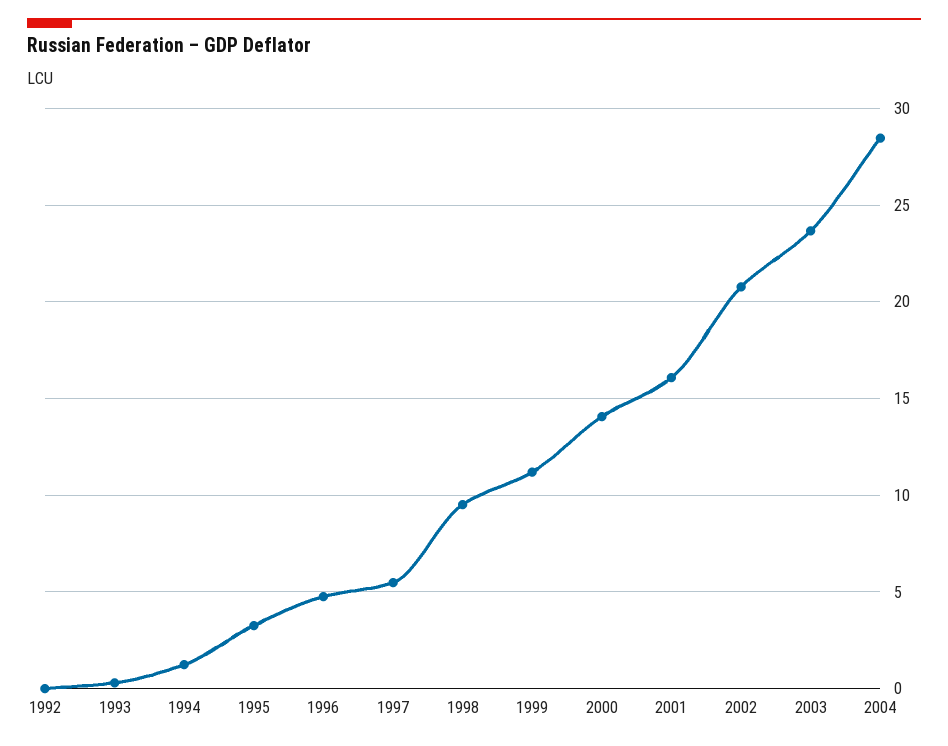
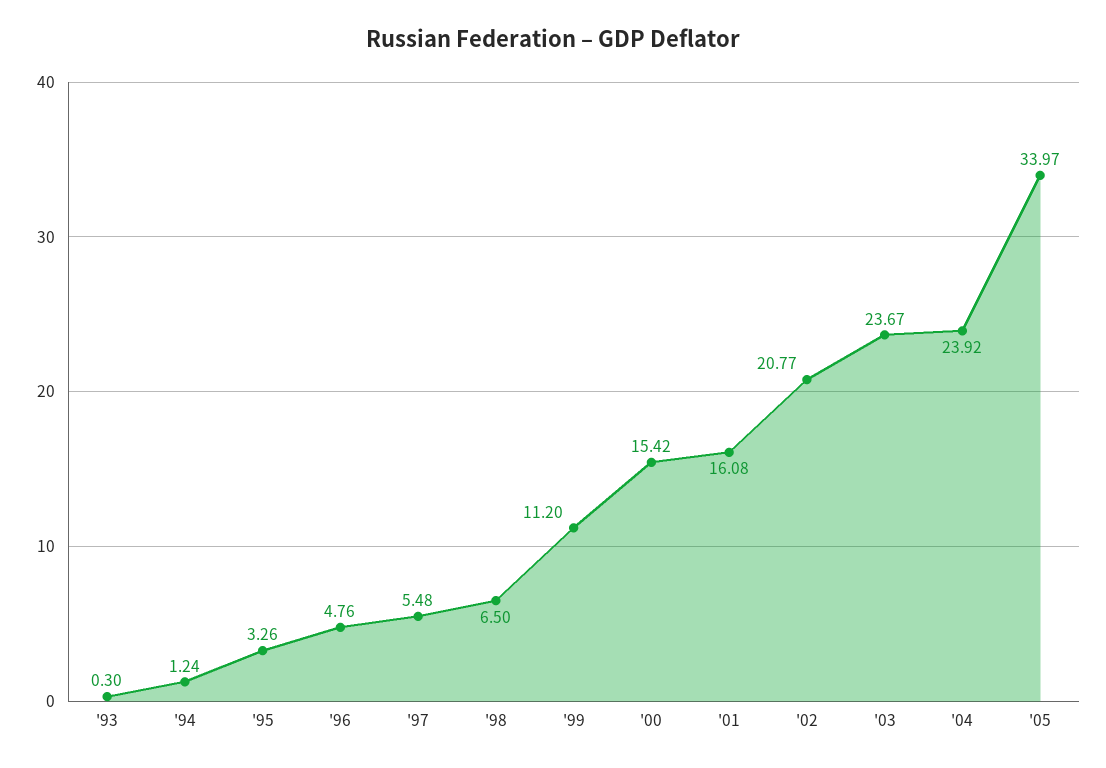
1992: 0 -> none
1998: 9.5 -> 6.5
2000: 14 -> 15.42
2004: 28.5 -> 23.92
'05: none -> 33.97

